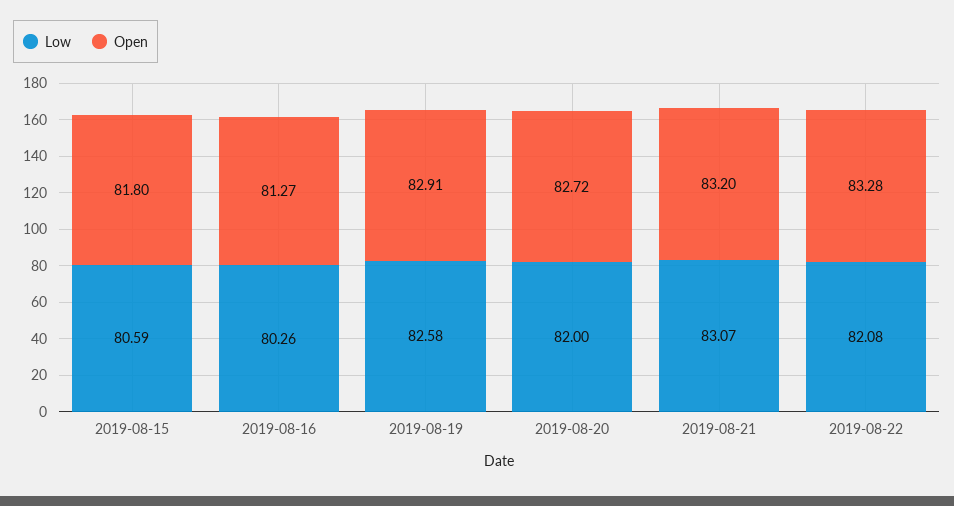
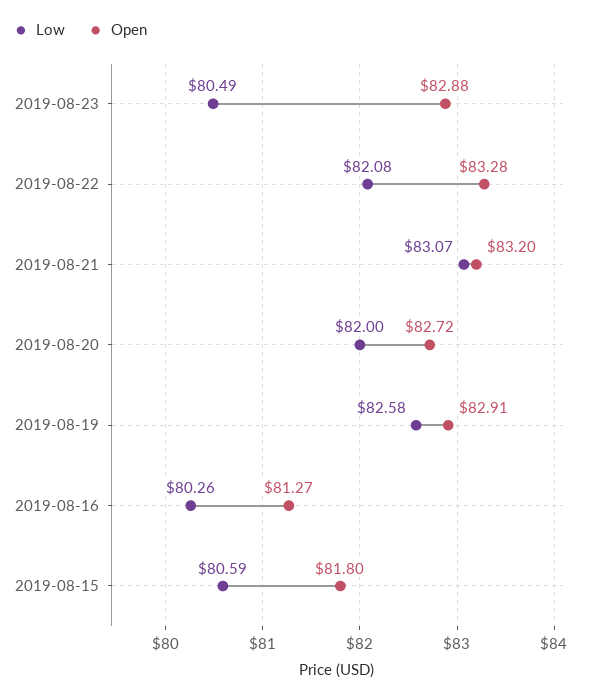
Low, 2019-08-23: none -> 80.49
Open, 2019-08-23: none -> 82.88

